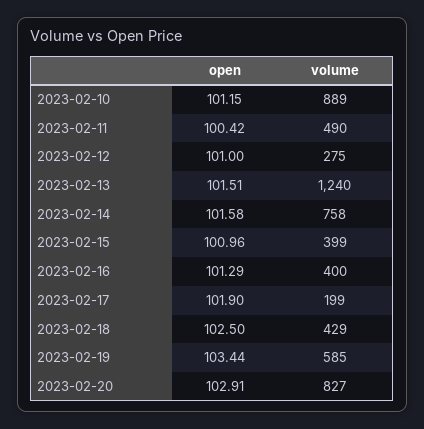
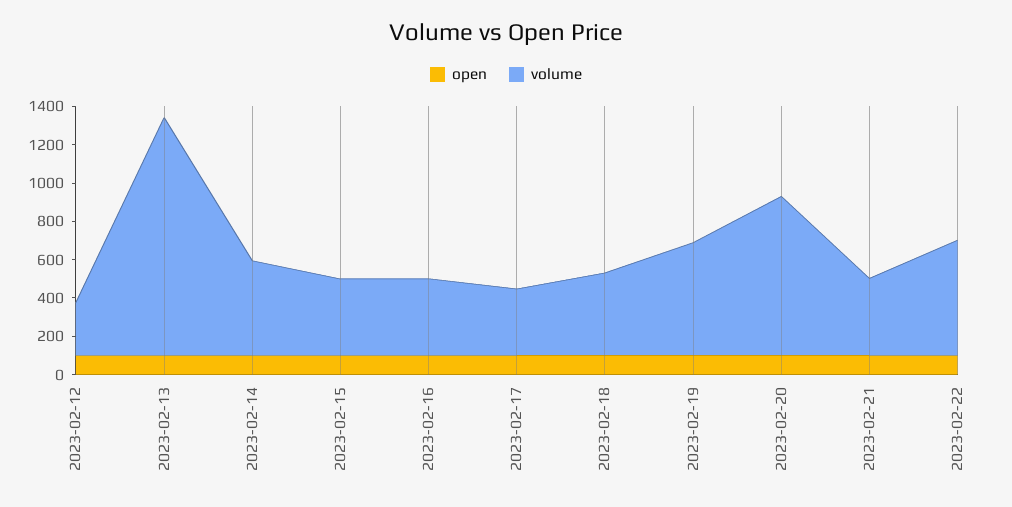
open, 2023-02-10: 101.15 -> none
volume, 2023-02-10: 889 -> none
open, 2023-02-11: 100.42 -> none
volume, 2023-02-11: 490 -> none
volume, 2023-02-14: 758 -> 500
volume, 2023-02-17: 199 -> 350
open, 2023-02-21: none -> 100
volume, 2023-02-21: none -> 400
open, 2023-02-22: none -> 100
volume, 2023-02-22: none -> 600

